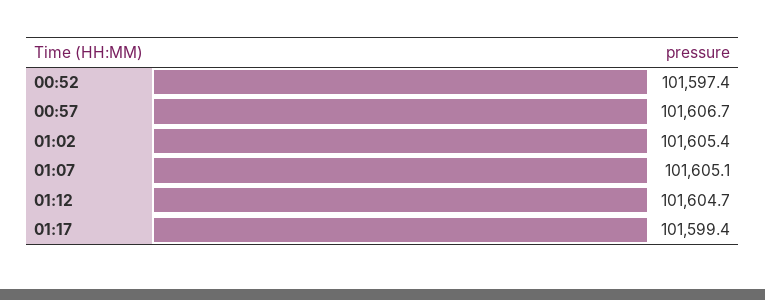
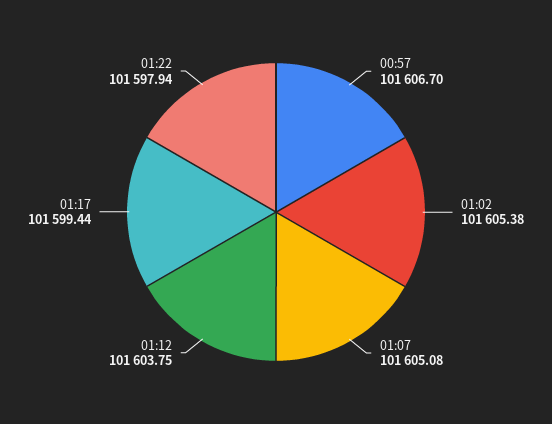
00:52: 101597.4 -> none
01:12: 101604.7 -> 101603.75
01:22: none -> 101597.94

